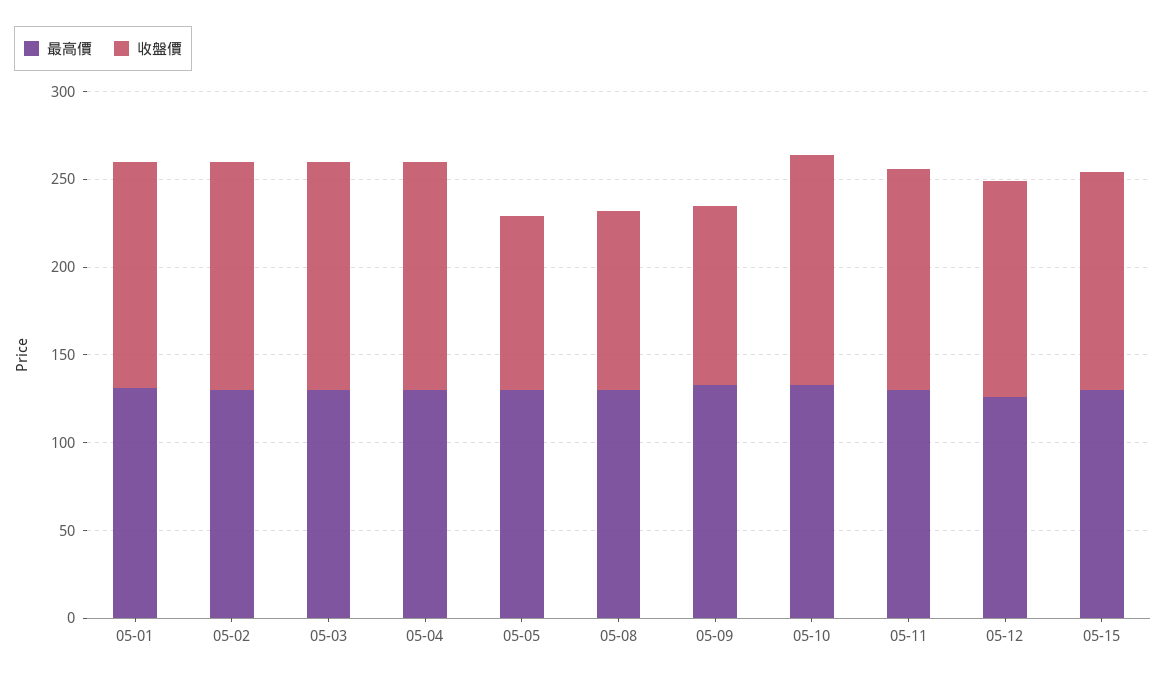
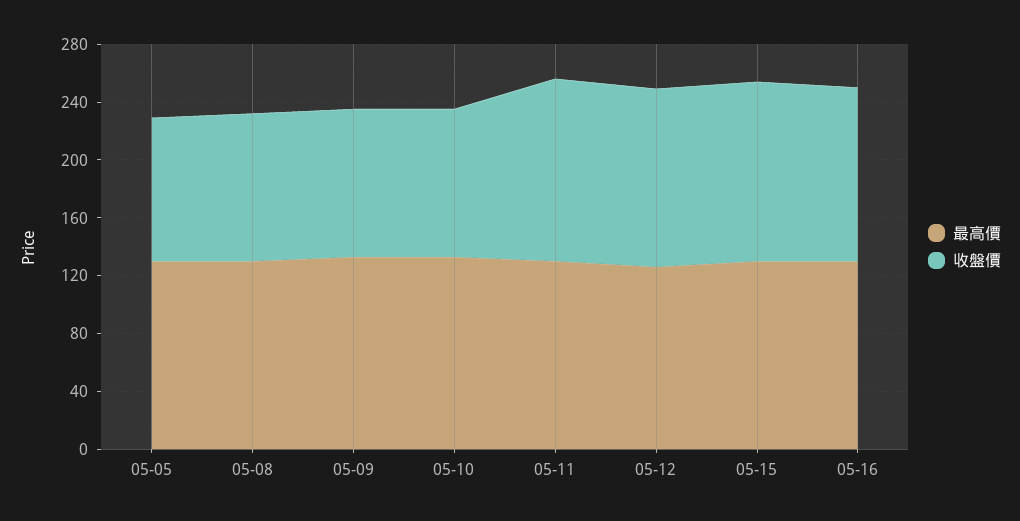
最高價, 05-01: 130 -> none
收盤價, 05-01: 130 -> none
最高價, 05-02: 130 -> none
收盤價, 05-02: 130 -> none
最高價, 05-03: 130 -> none
收盤價, 05-03: 130 -> none
最高價, 05-04: 130 -> none
收盤價, 05-04: 130 -> none
收盤價, 05-10: 130 -> 100
最高價, 05-16: none -> 130
收盤價, 05-16: none -> 120

